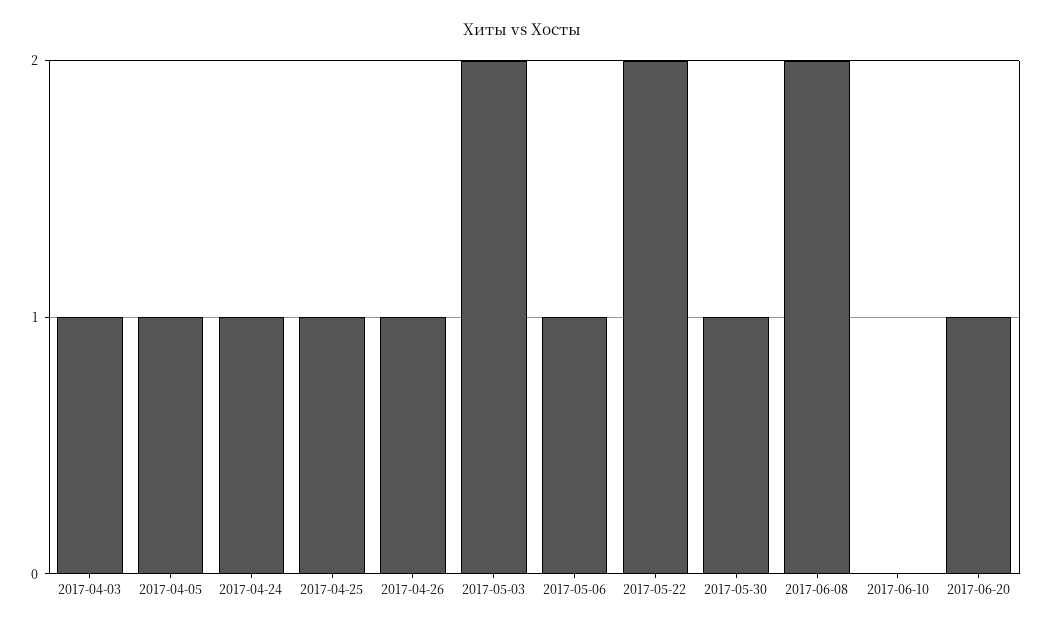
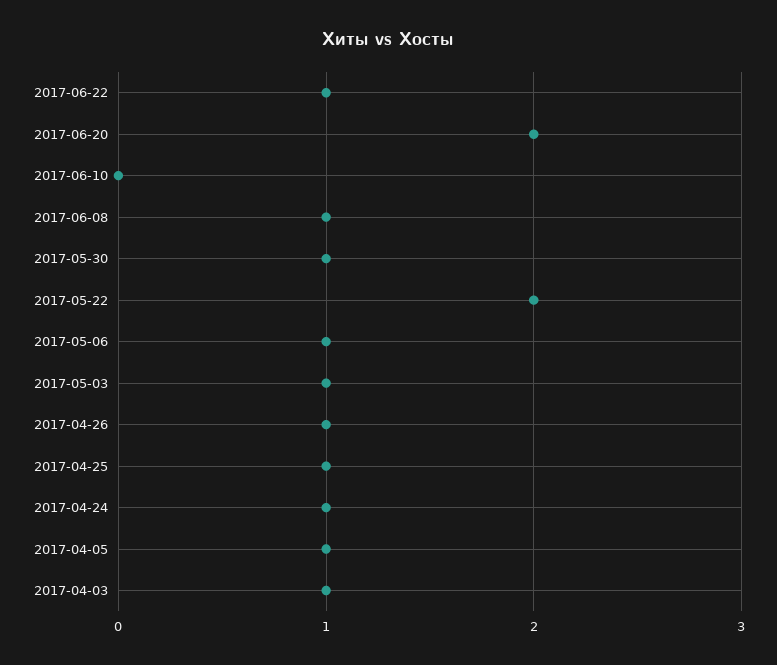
2017-05-03: 2 -> 1
2017-06-08: 2 -> 1
2017-06-20: 1 -> 2
2017-06-22: none -> 1

